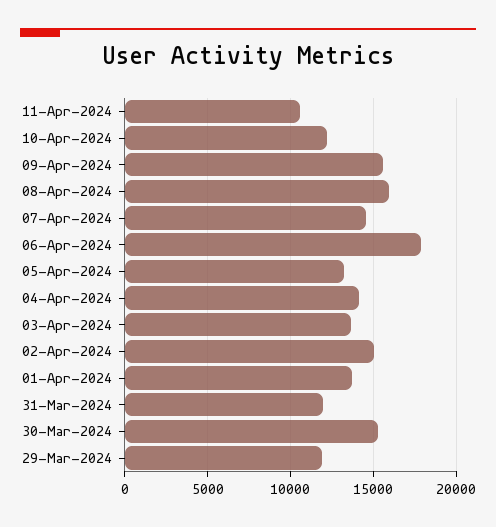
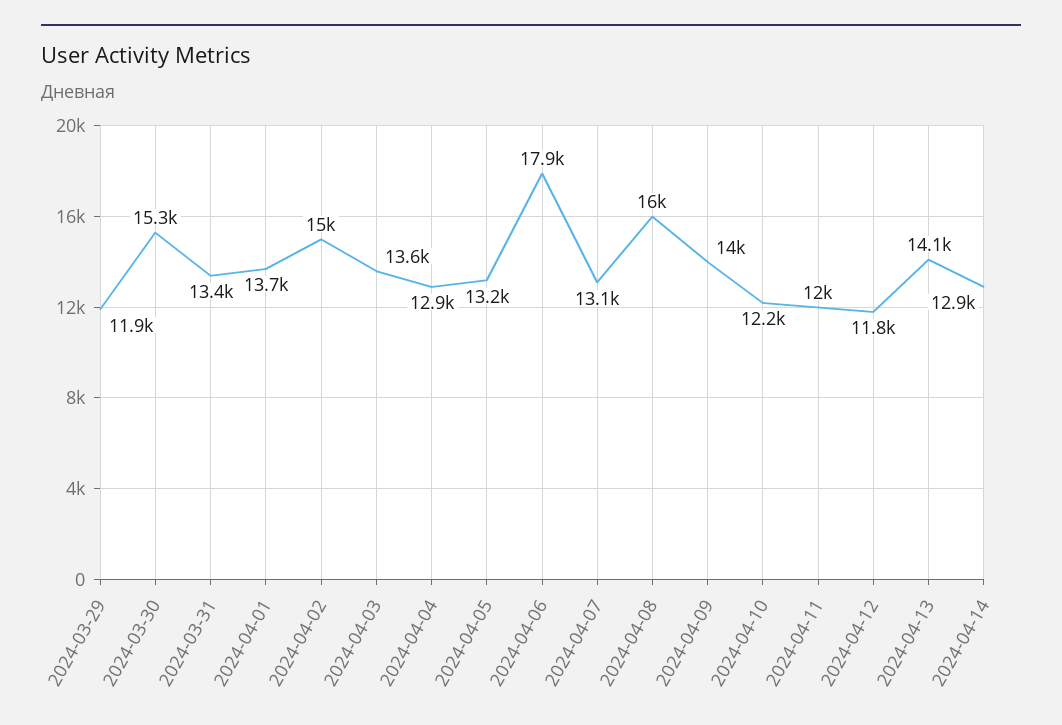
11-Apr-2024: 10500 -> 12000
09-Apr-2024: 15500 -> 14000
07-Apr-2024: 14500 -> 13100
04-Apr-2024: 14000 -> 12900
31-Mar-2024: 12000 -> 13400
2024-04-12: none -> 11800
2024-04-13: none -> 14100
2024-04-14: none -> 12900

